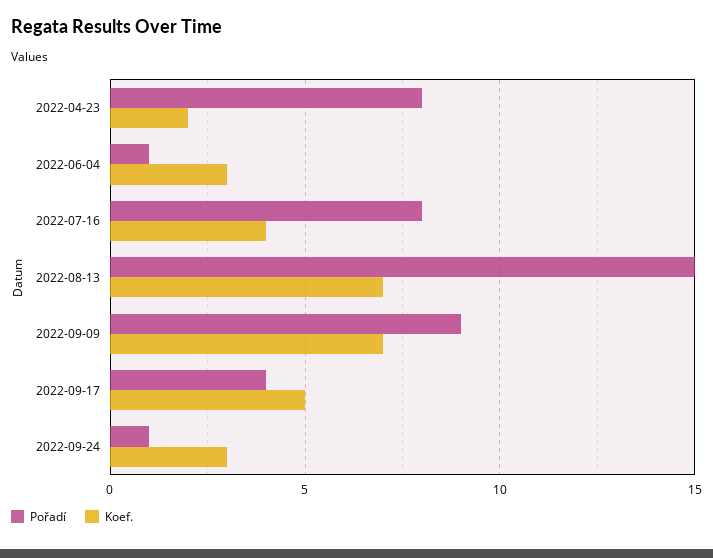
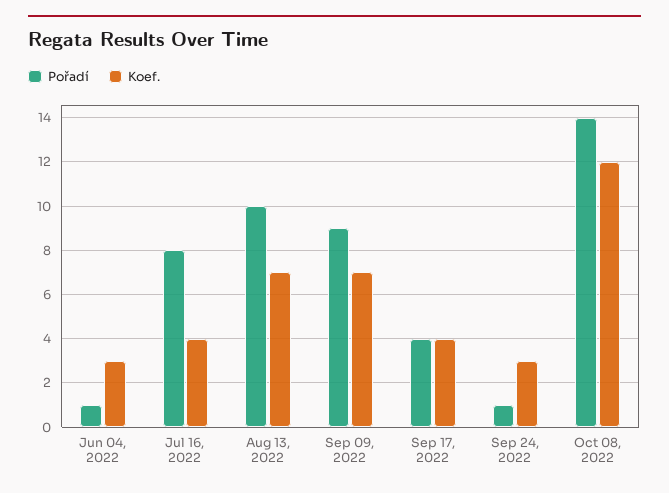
Pořadí, 2022-04-23: 8 -> none
Koef., 2022-04-23: 2 -> none
Pořadí, 2022-08-13: 15 -> 10
Koef., 2022-09-17: 5 -> 4
Pořadí, Oct 08, 2022: none -> 14
Koef., Oct 08, 2022: none -> 12

